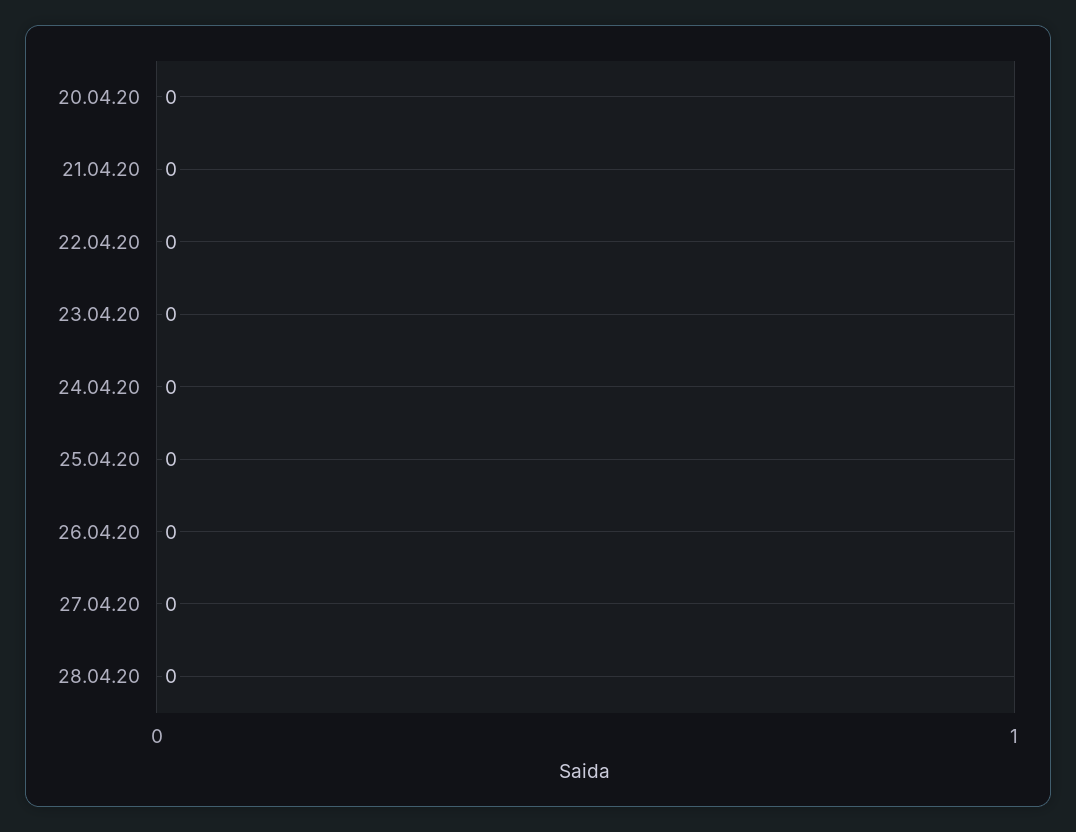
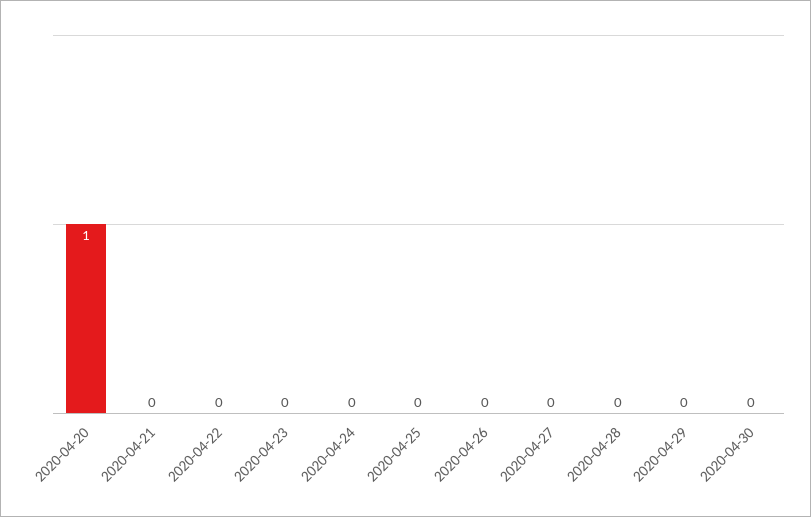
20.04.20: 0 -> 1
2020-04-29: none -> 0
2020-04-30: none -> 0

